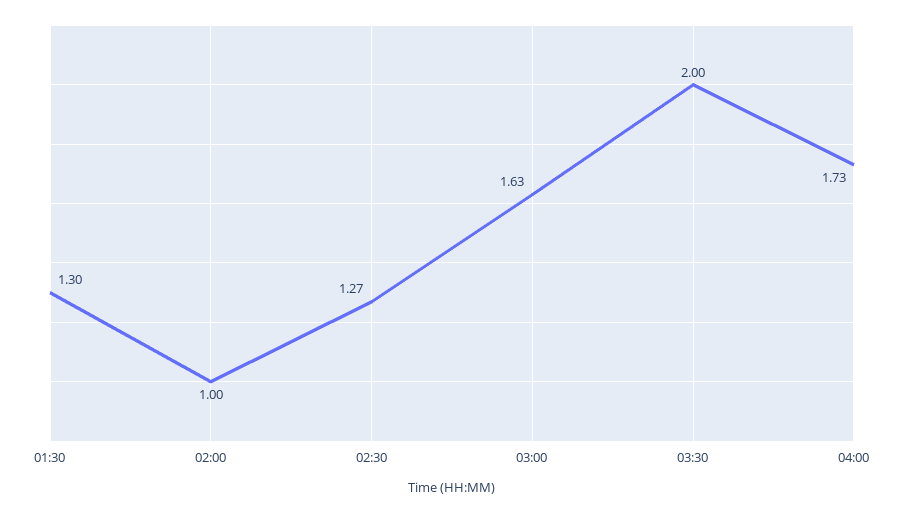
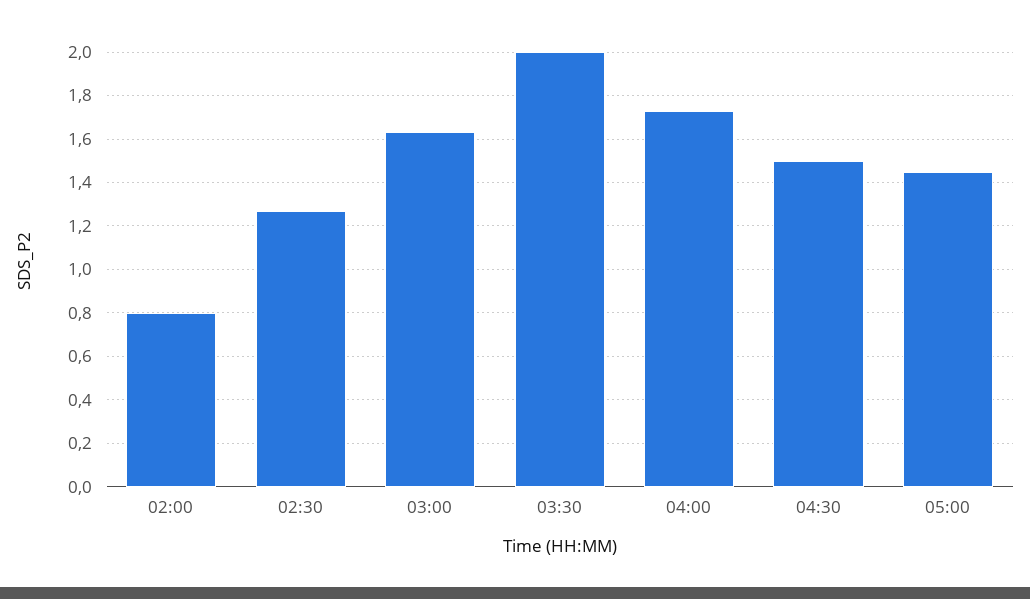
01:30: 1.3 -> none
02:00: 1 -> 0.8
04:30: none -> 1.5
05:00: none -> 1.45

